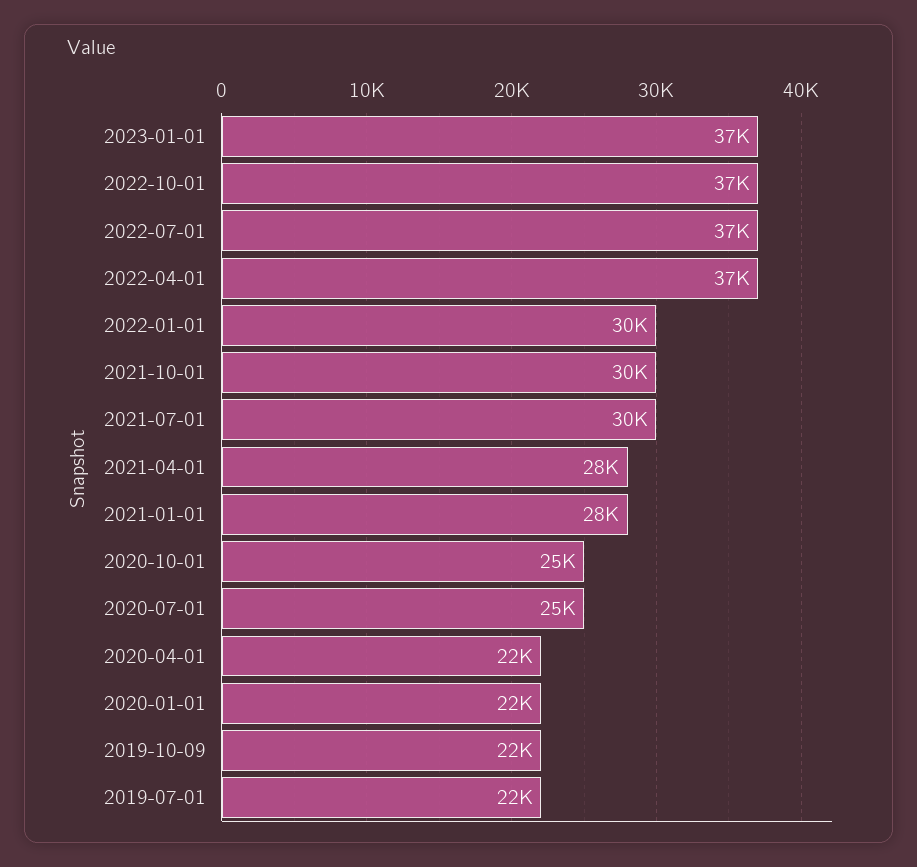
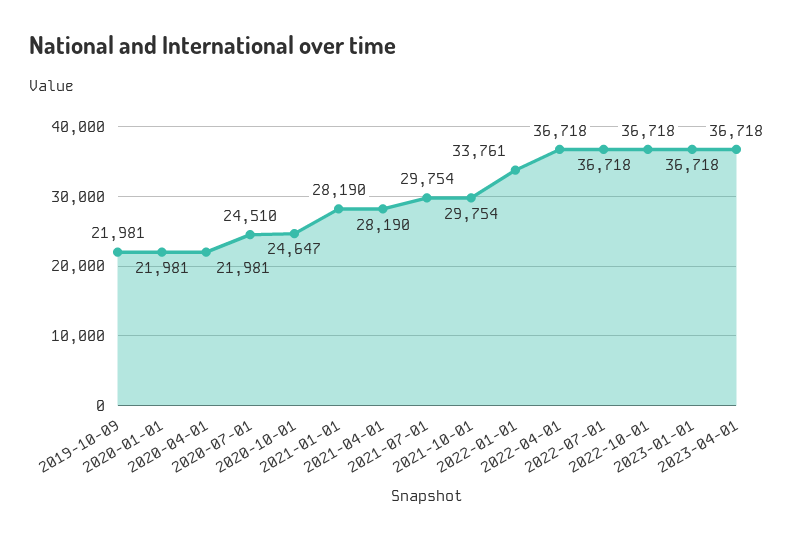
2022-01-01: 30000 -> 33761
2019-07-01: 22000 -> none
2023-04-01: none -> 36718

